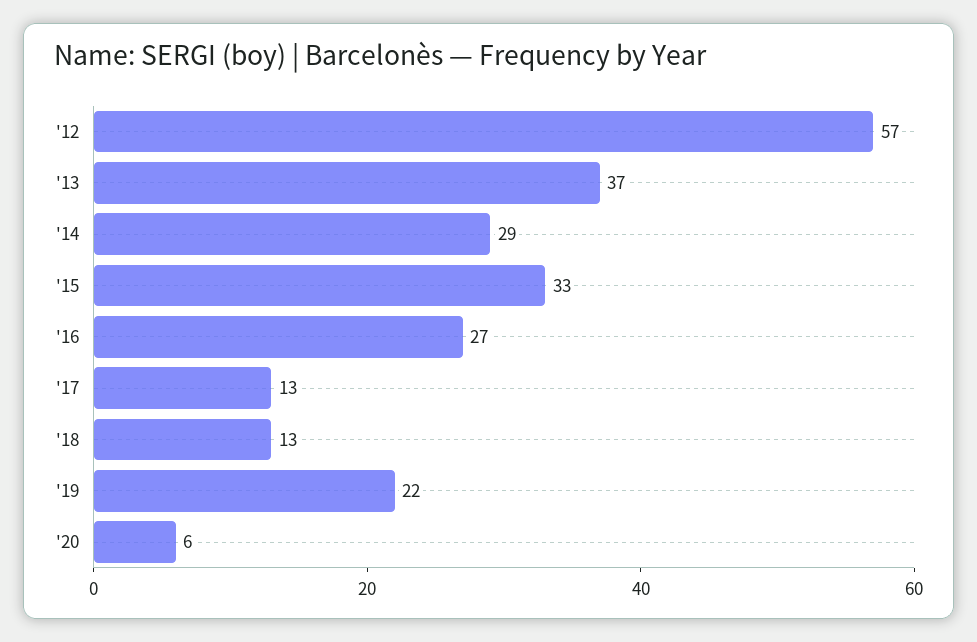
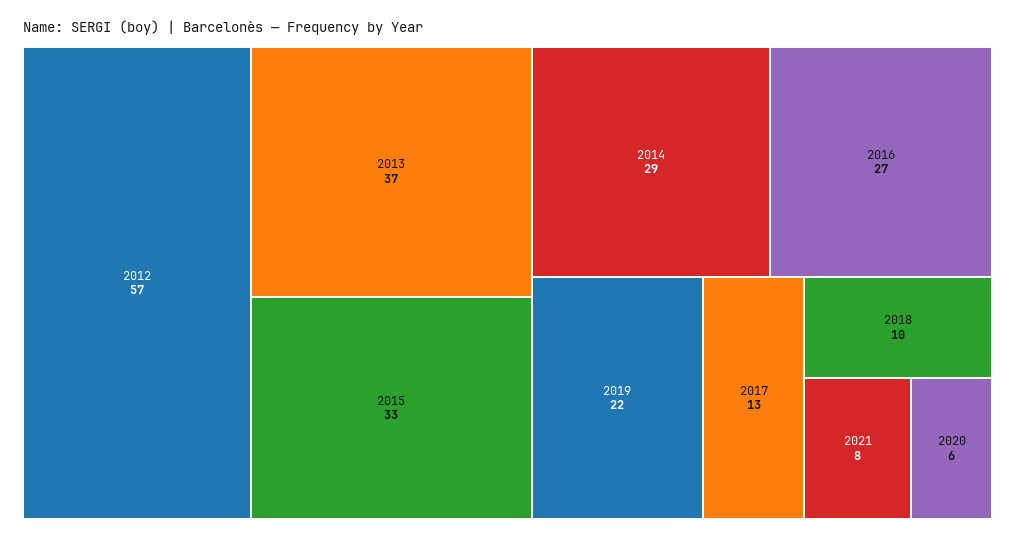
'18: 13 -> 10
2021: none -> 8

